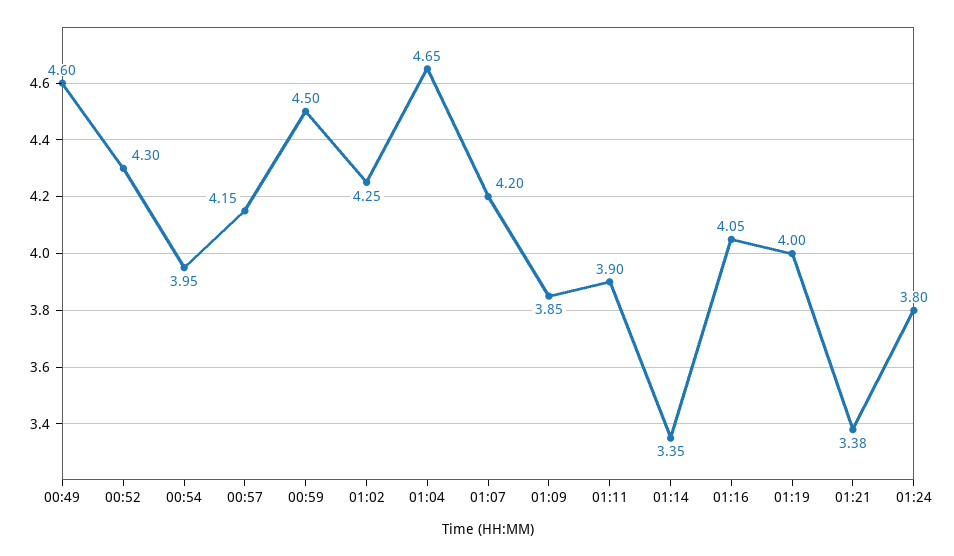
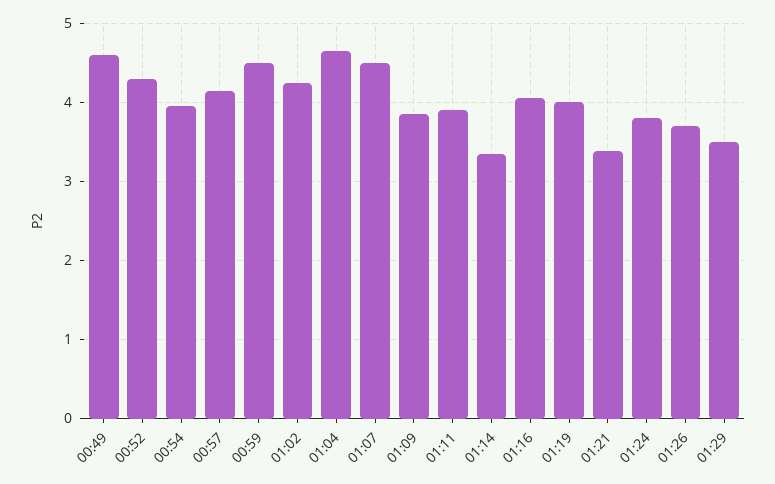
01:07: 4.2 -> 4.5
01:26: none -> 3.7
01:29: none -> 3.5

